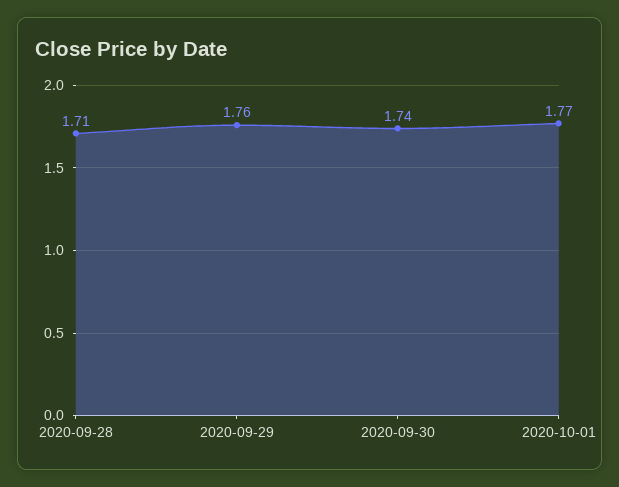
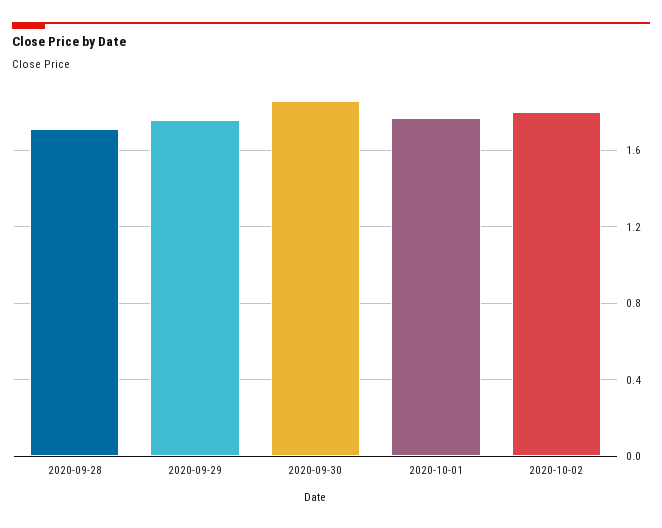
2020-09-30: 1.74 -> 1.85
2020-10-02: none -> 1.8

